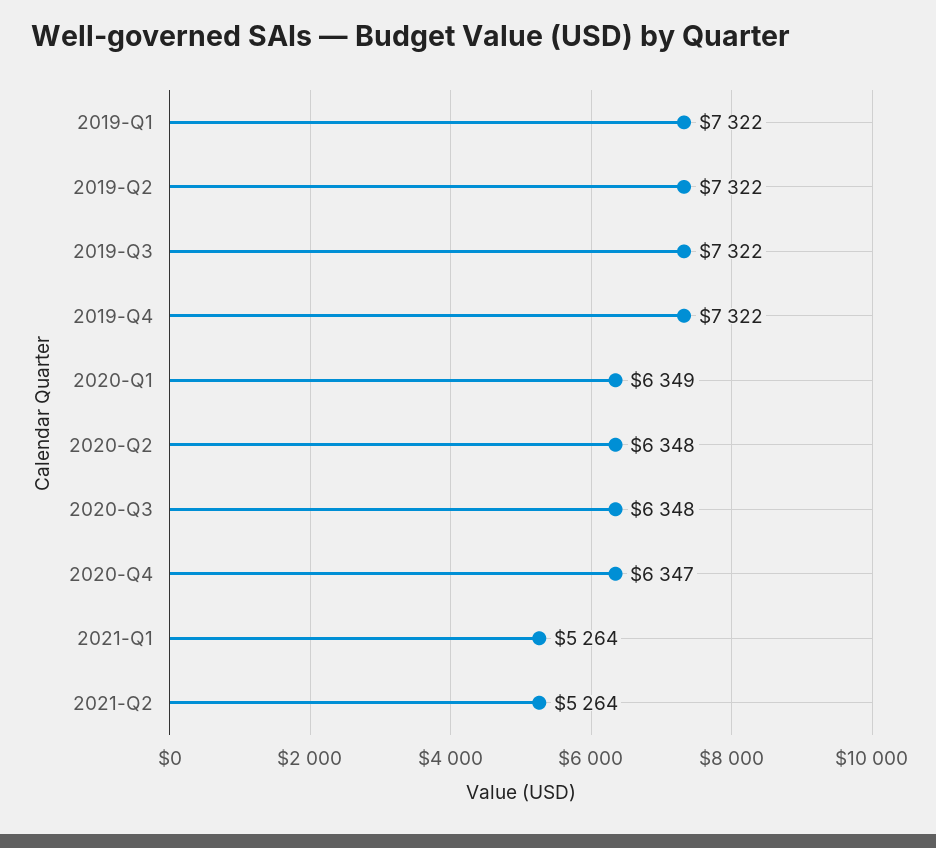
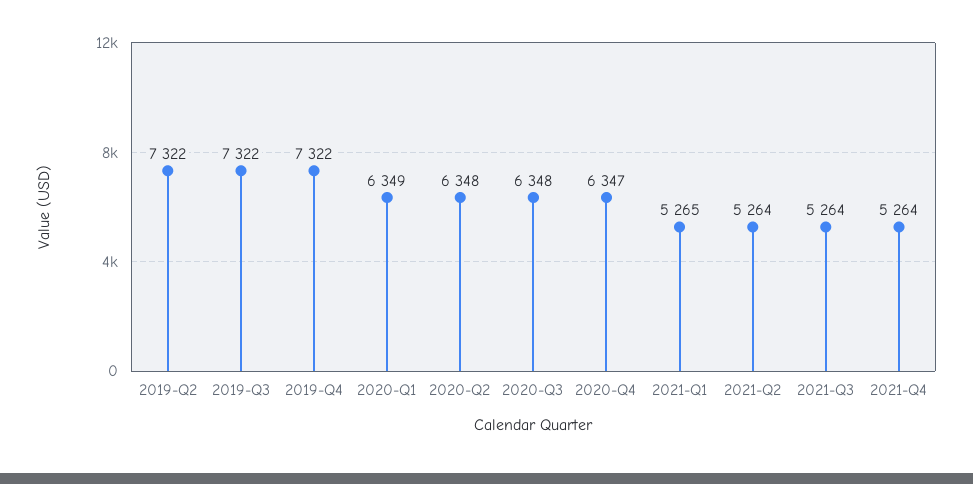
2019-Q1: 7322 -> none
2021-Q1: 5264 -> 5265
2021-Q3: none -> 5264
2021-Q4: none -> 5264

